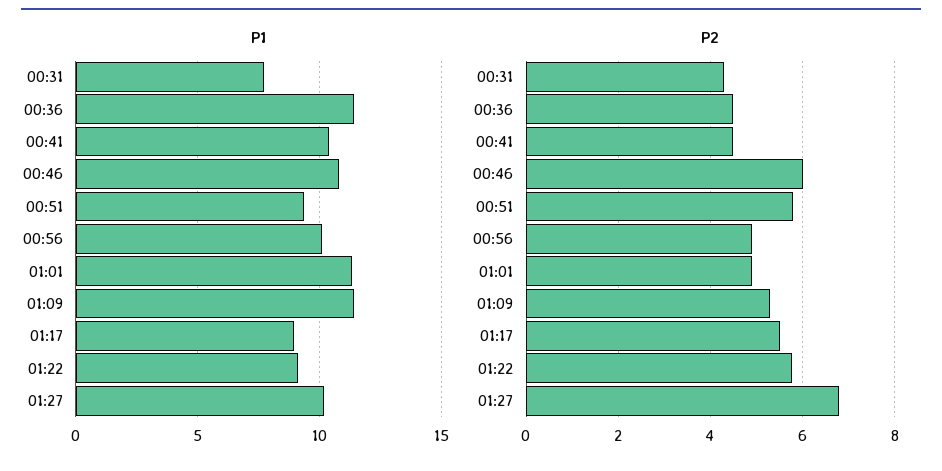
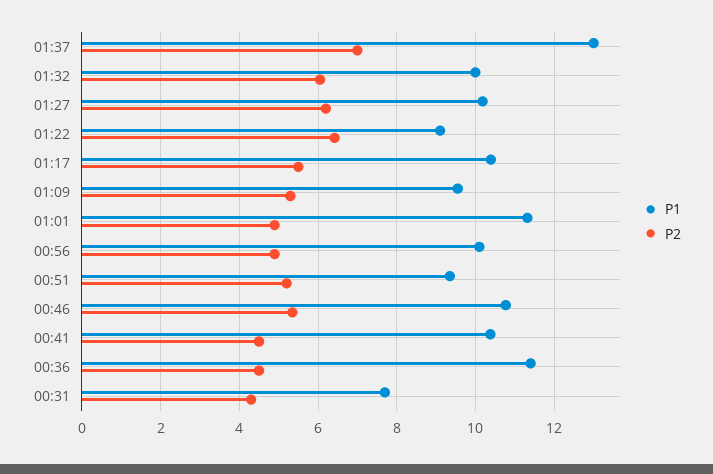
P1, 01:09: 11.5 -> 9.6
P1, 01:17: 9 -> 10.4
P2, 00:46: 6 -> 5.4
P2, 00:51: 5.8 -> 5.2
P2, 01:22: 5.8 -> 6.4
P2, 01:27: 6.8 -> 6.2
P1, 01:37: none -> 13
P2, 01:37: none -> 7
P1, 01:32: none -> 10
P2, 01:32: none -> 6

